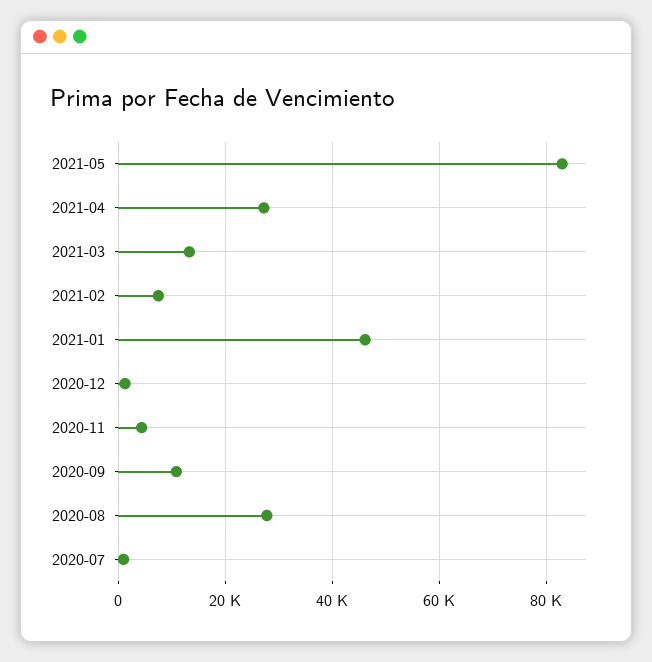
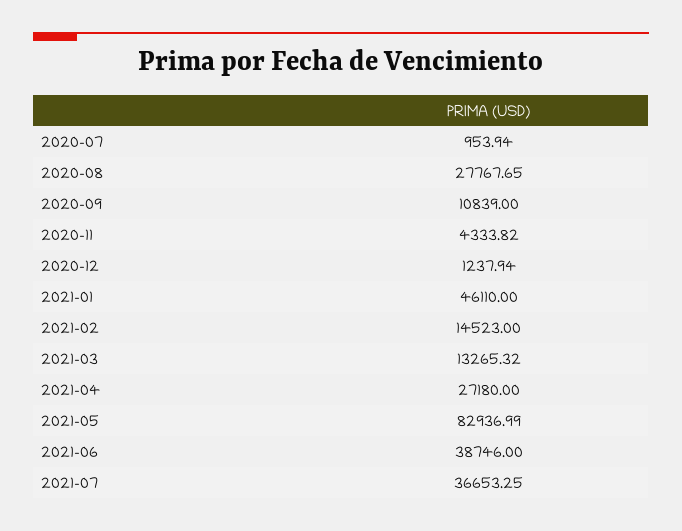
2021-02: 8000 -> 14523
2021-06: none -> 38746
2021-07: none -> 36653.25

